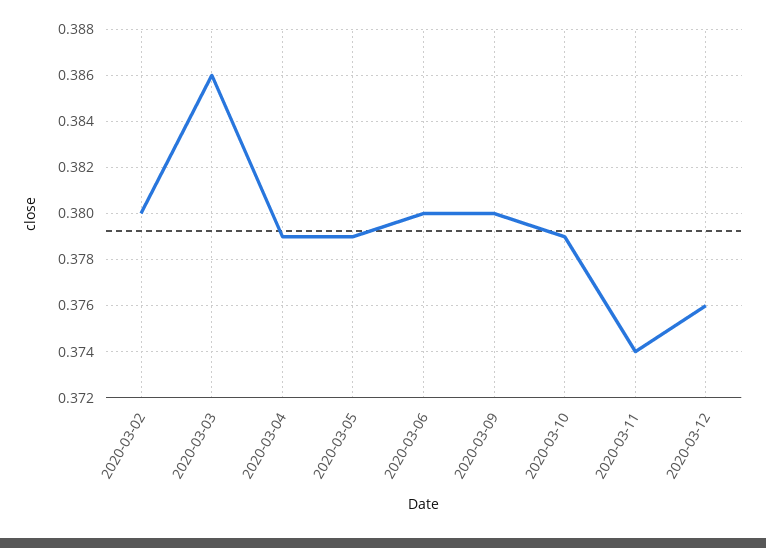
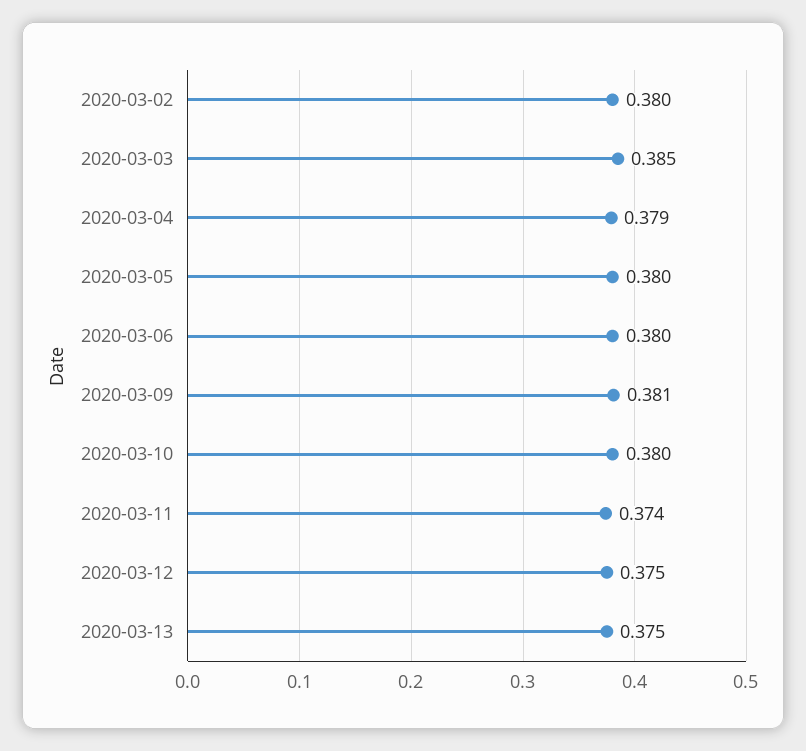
2020-03-03: 0.386 -> 0.385
2020-03-05: 0.379 -> 0.38
2020-03-09: 0.38 -> 0.381
2020-03-10: 0.379 -> 0.38
2020-03-12: 0.376 -> 0.375
2020-03-13: none -> 0.375

